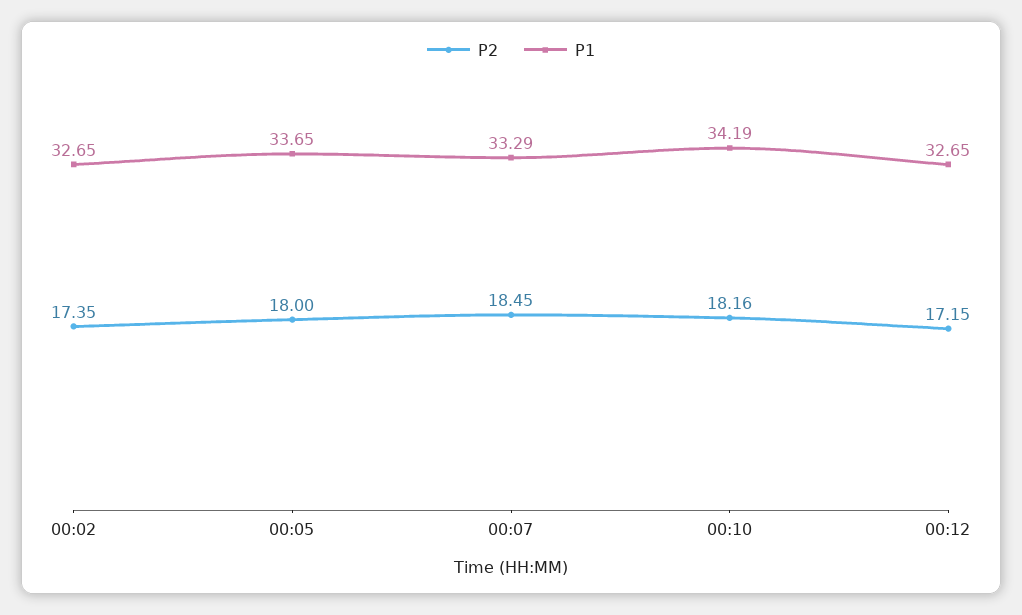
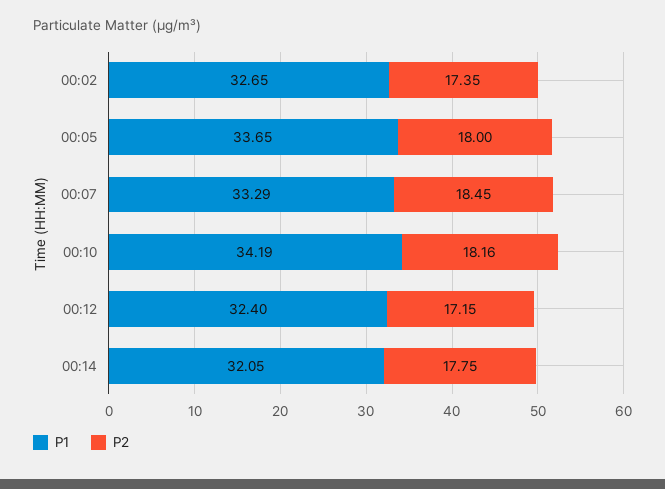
P1, 00:12: 32.65 -> 32.4
P1, 00:14: none -> 32.05
P2, 00:14: none -> 17.75

